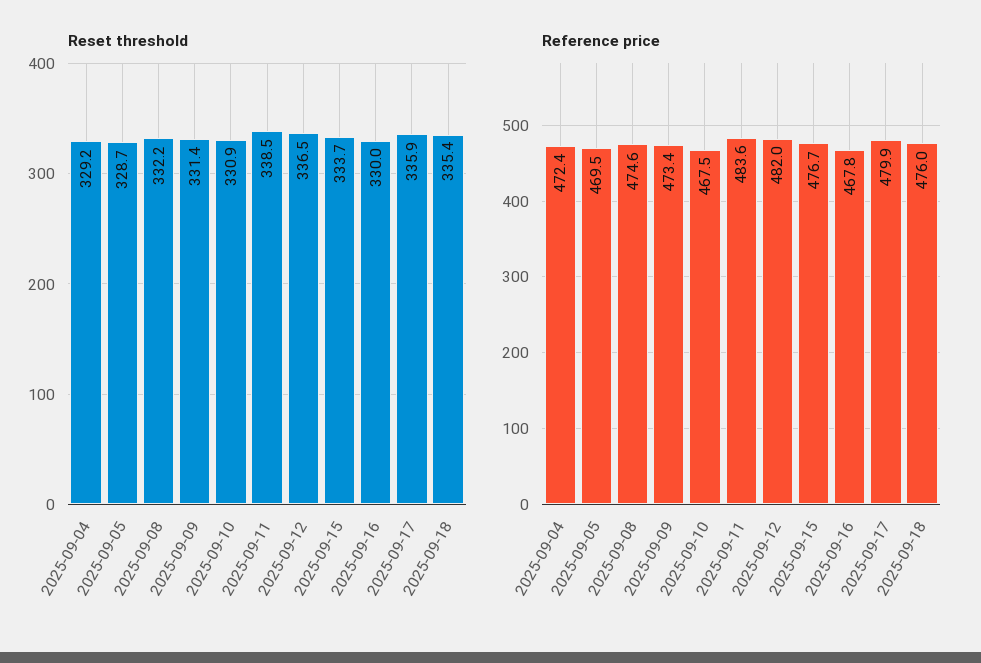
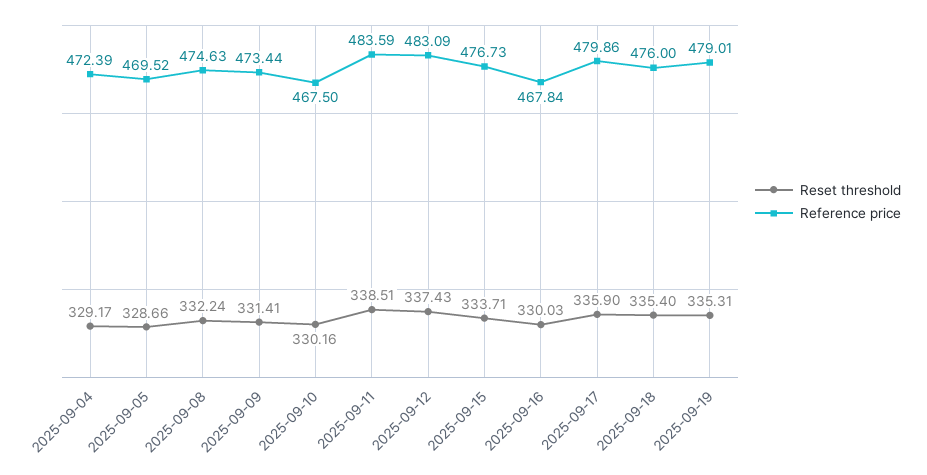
Reset threshold, 2025-09-10: 330.9 -> 330.16
Reset threshold, 2025-09-12: 336.5 -> 337.43
Reference price, 2025-09-12: 482 -> 483.09
Reset threshold, 2025-09-19: none -> 335.31
Reference price, 2025-09-19: none -> 479.01

